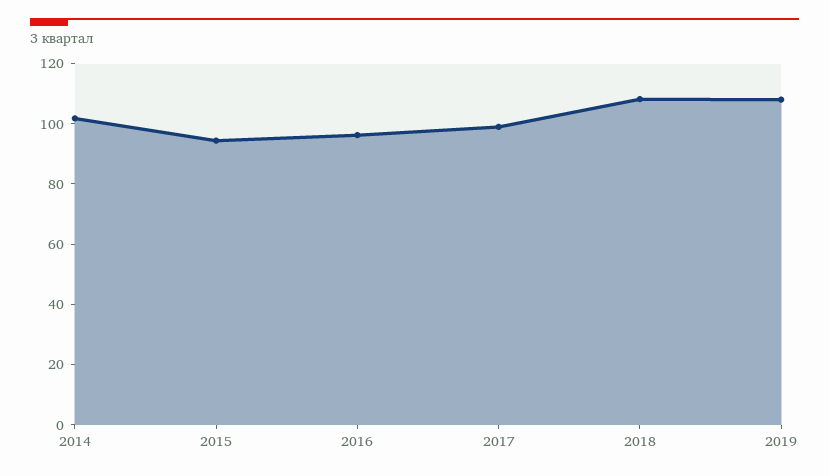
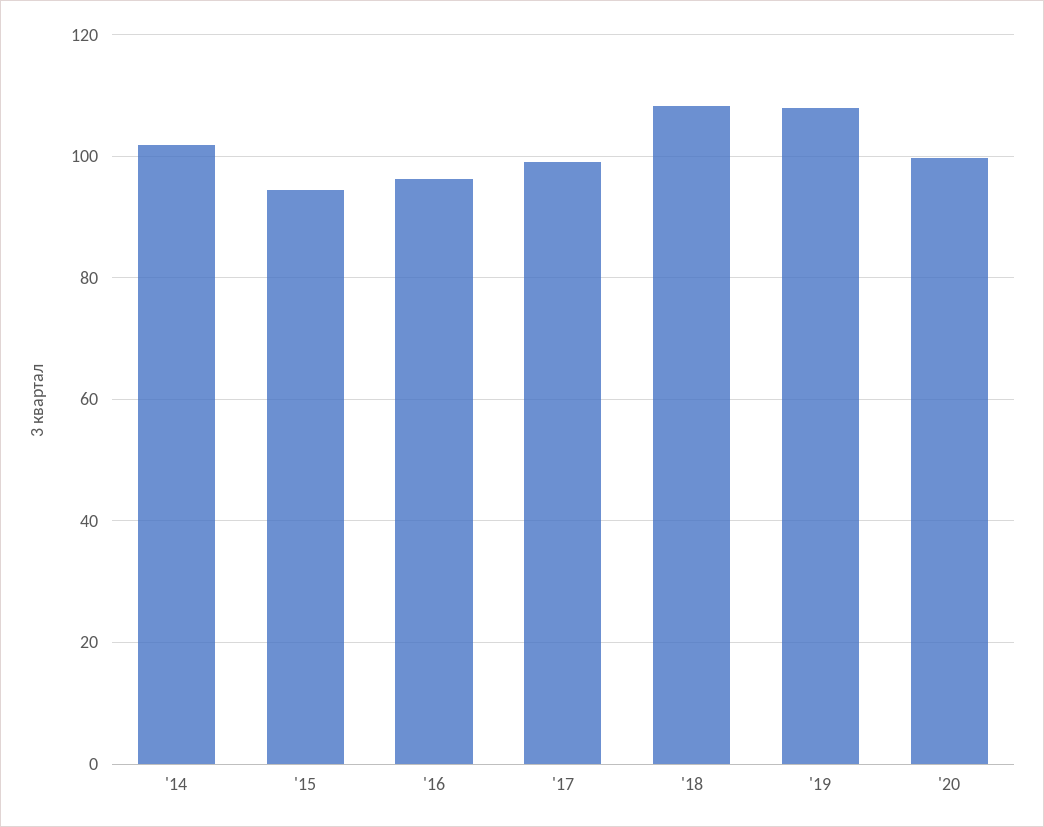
'20: none -> 100

